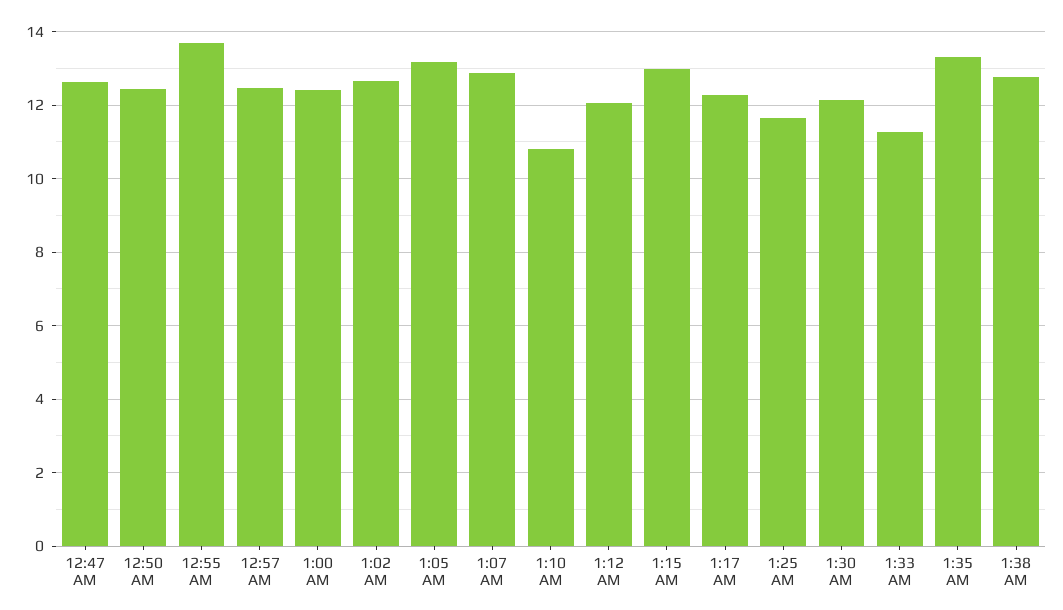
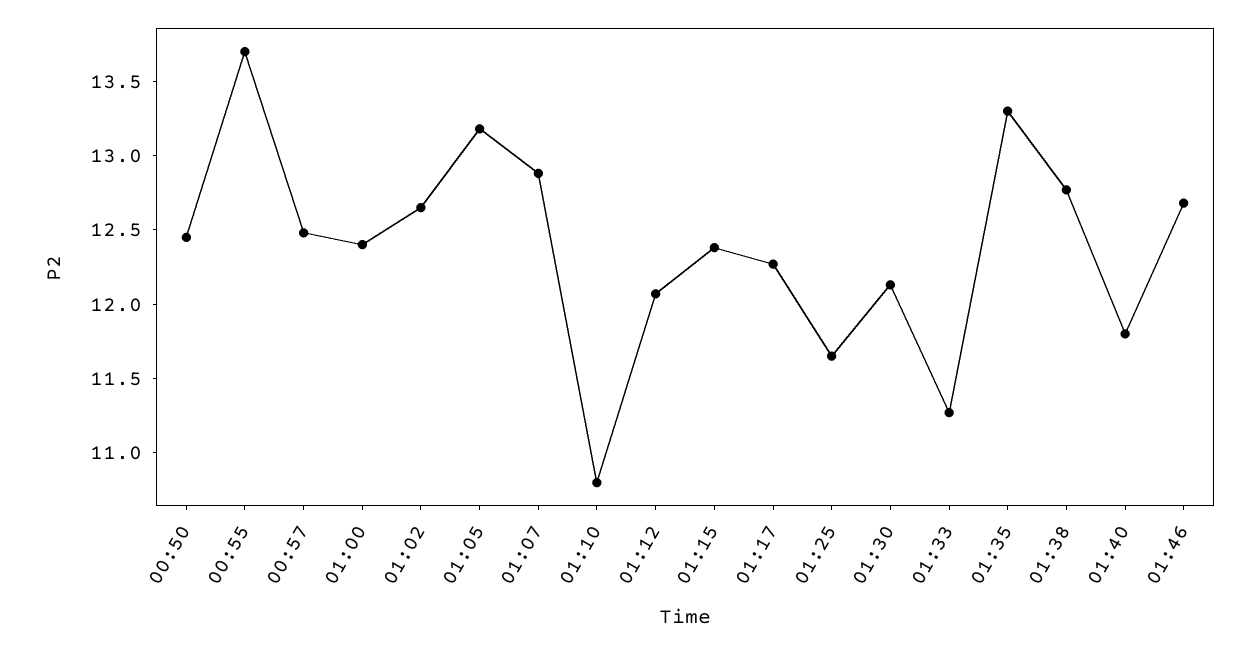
12:47 AM: 12.6 -> none
1:15 AM: 13 -> 12.4
01:40: none -> 11.8
01:46: none -> 12.7

